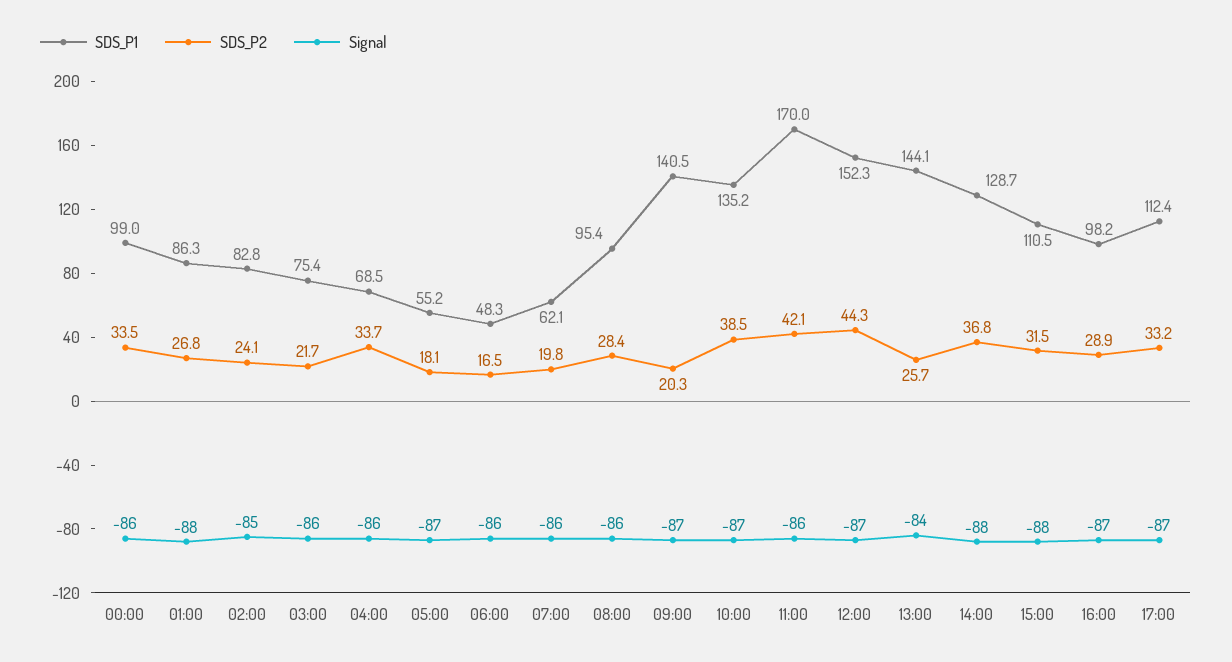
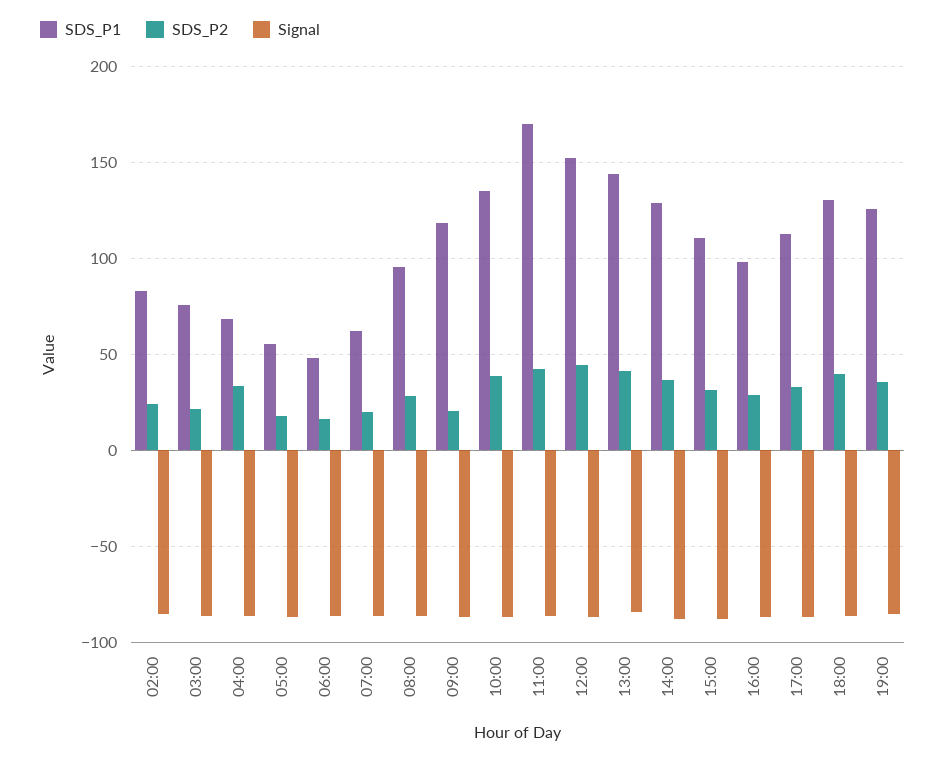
SDS_P1, 00:00: 99 -> none
SDS_P2, 00:00: 33.5 -> none
Signal, 00:00: -86 -> none
SDS_P1, 01:00: 86.3 -> none
SDS_P2, 01:00: 26.8 -> none
Signal, 01:00: -88 -> none
SDS_P1, 09:00: 140.5 -> 120
SDS_P2, 13:00: 25.7 -> 40
SDS_P1, 18:00: none -> 130
SDS_P2, 18:00: none -> 40
Signal, 18:00: none -> -85
SDS_P1, 19:00: none -> 125
SDS_P2, 19:00: none -> 35
Signal, 19:00: none -> -85

